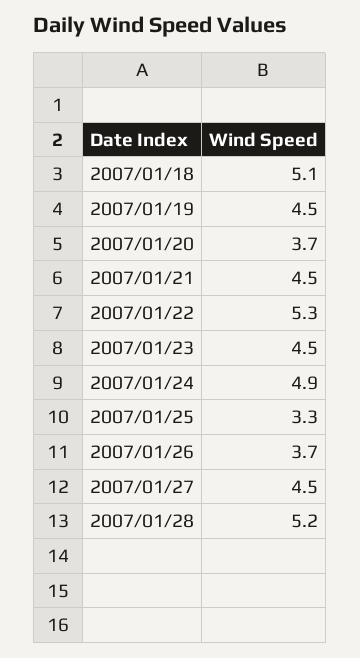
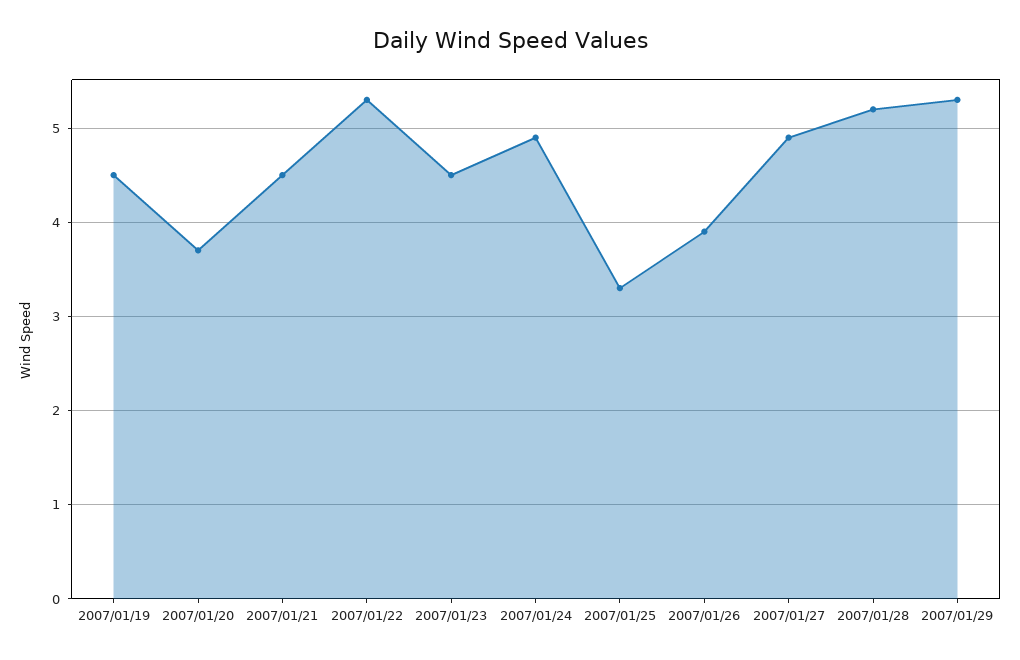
2007/01/18: 5.1 -> none
2007/01/26: 3.7 -> 3.9
2007/01/27: 4.5 -> 4.9
2007/01/29: none -> 5.3

